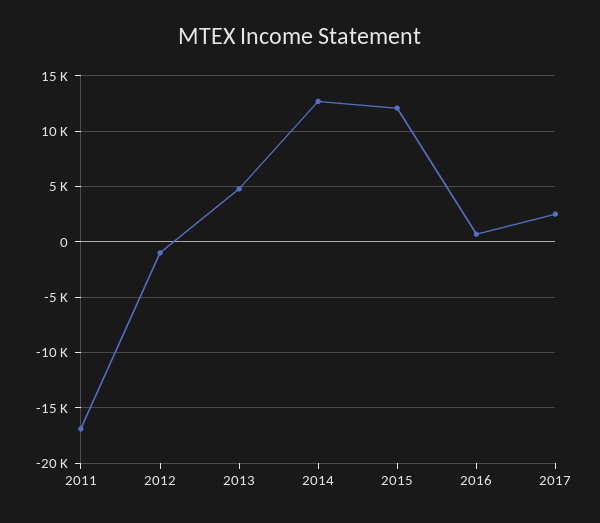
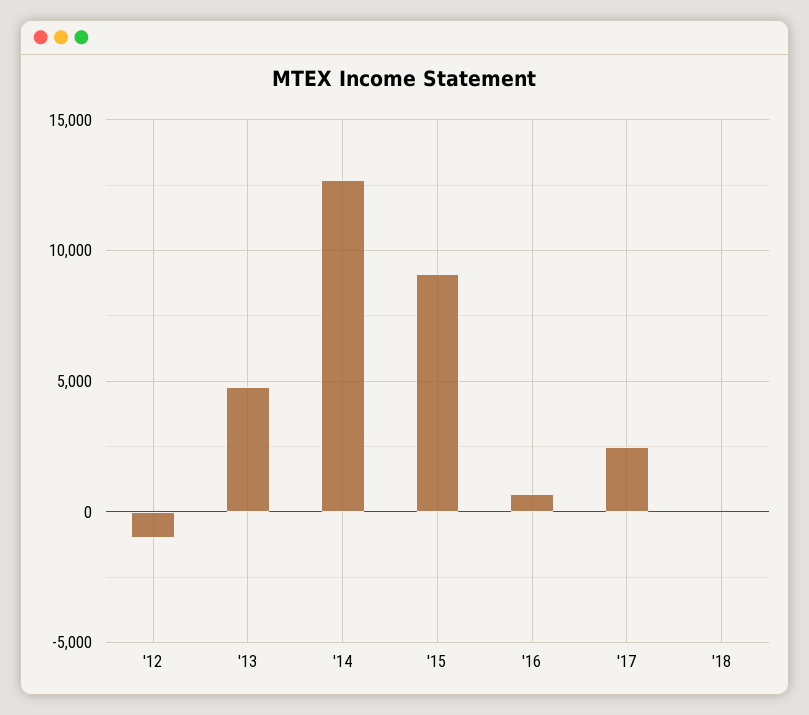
2011: -17000 -> none
2015: 12000 -> 9000
'18: none -> 0

